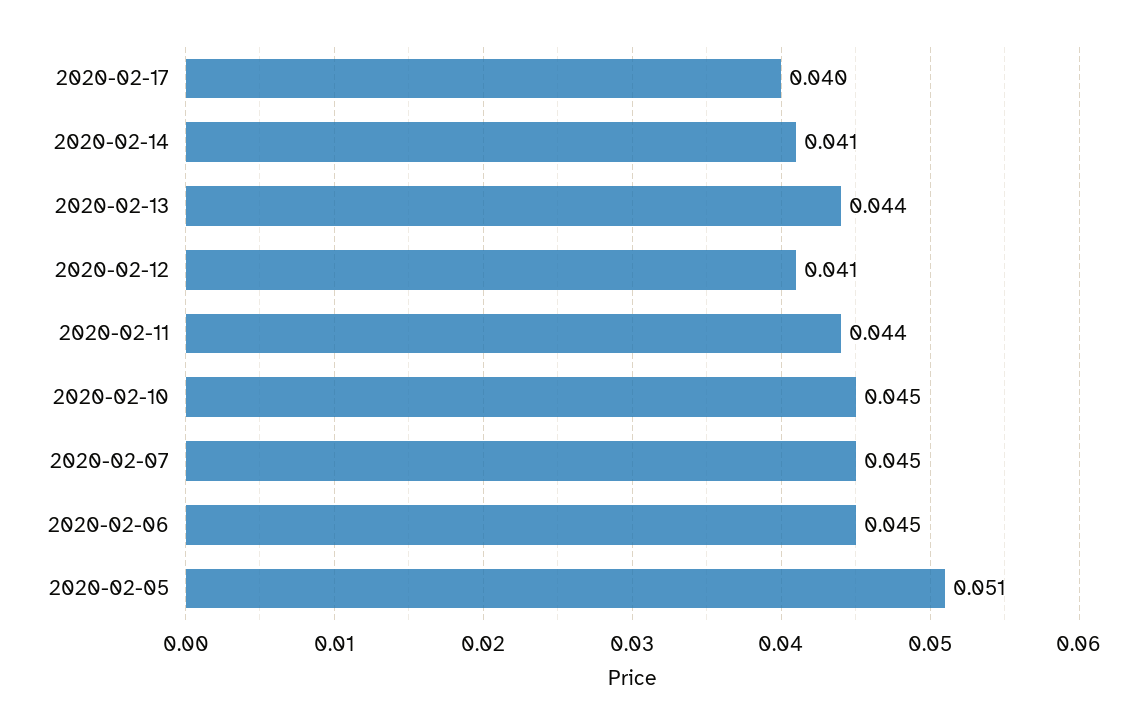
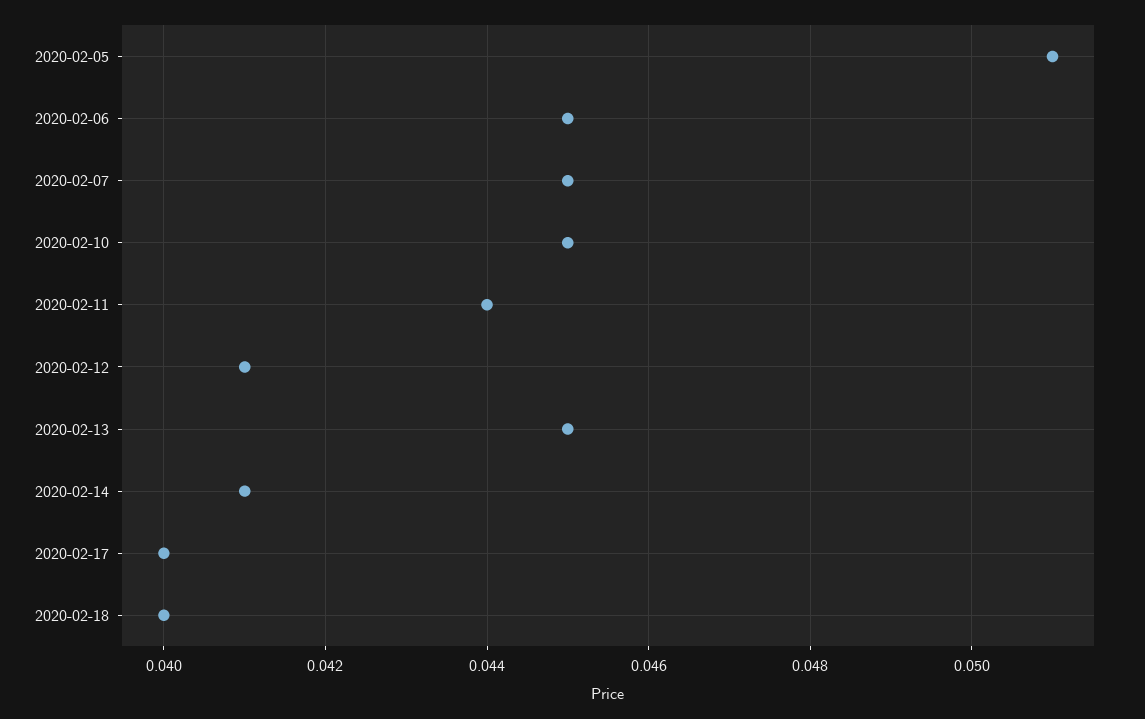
2020-02-13: 0.044 -> 0.045
2020-02-18: none -> 0.04

